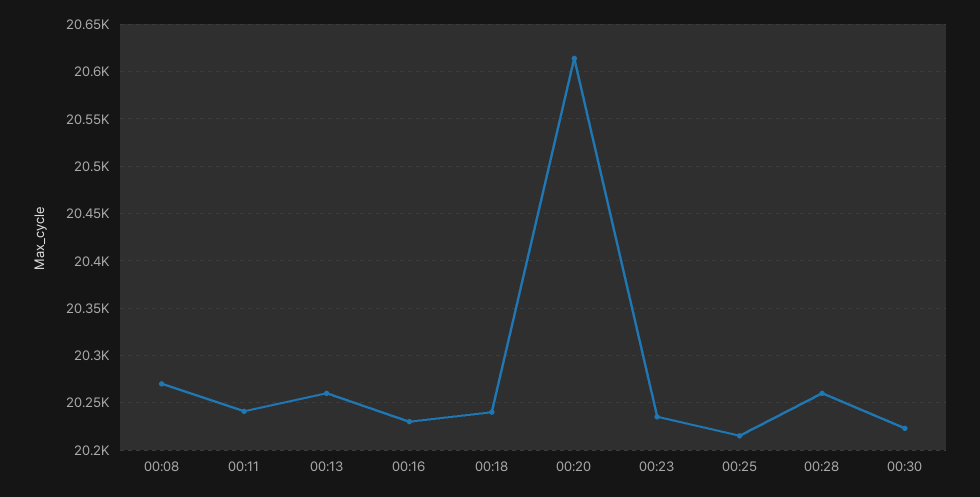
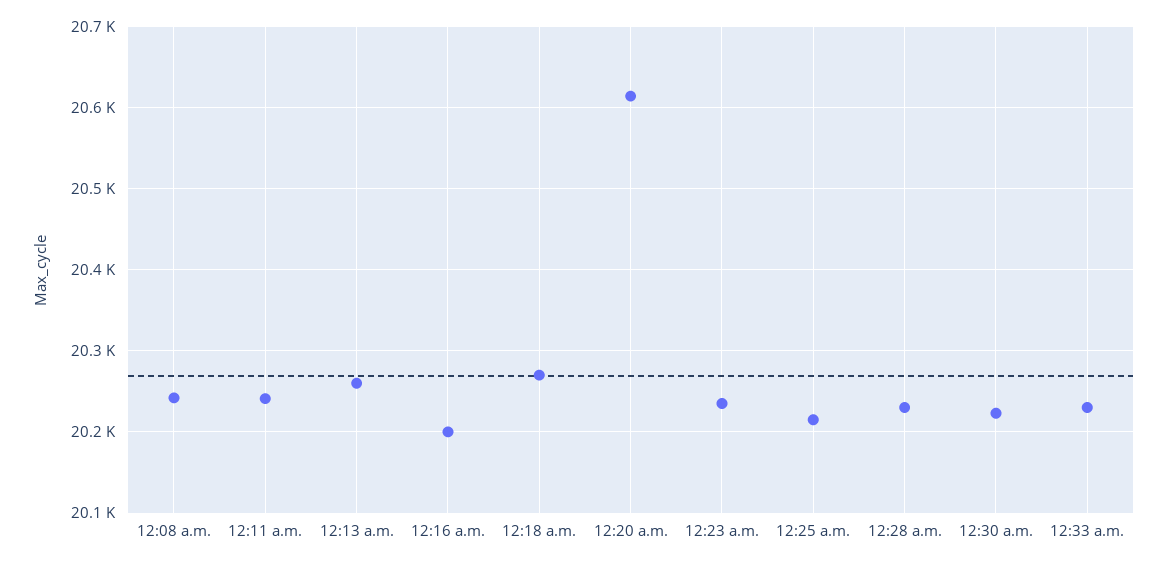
00:08: 20270 -> 20240
00:16: 20230 -> 20200
00:18: 20240 -> 20270
00:28: 20260 -> 20230
12:33 a.m.: none -> 20230

